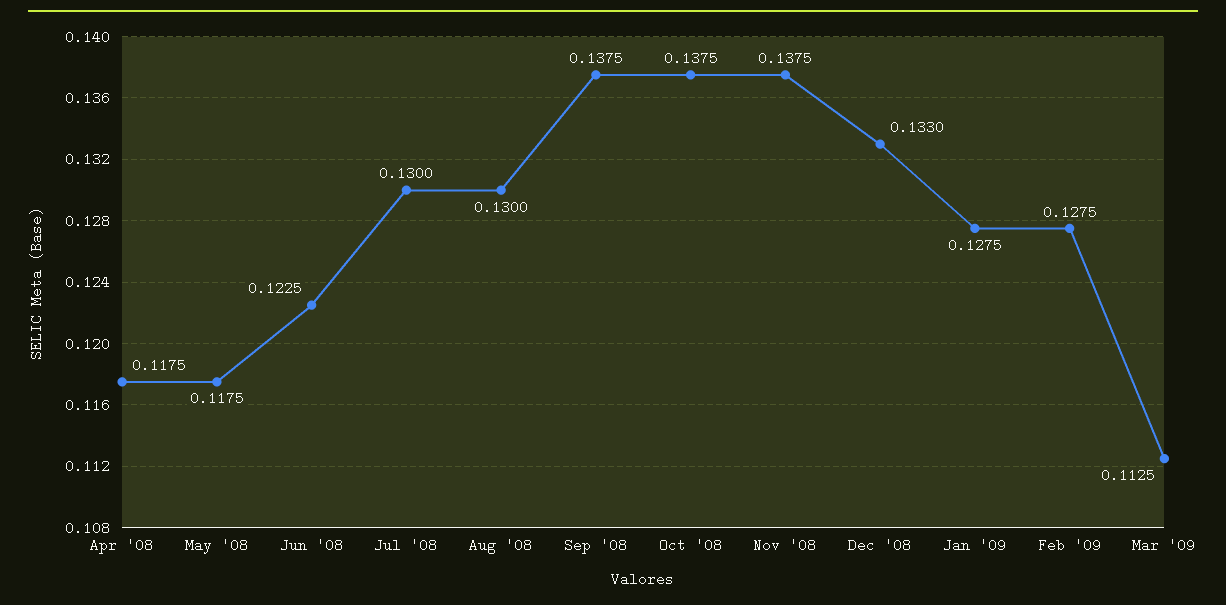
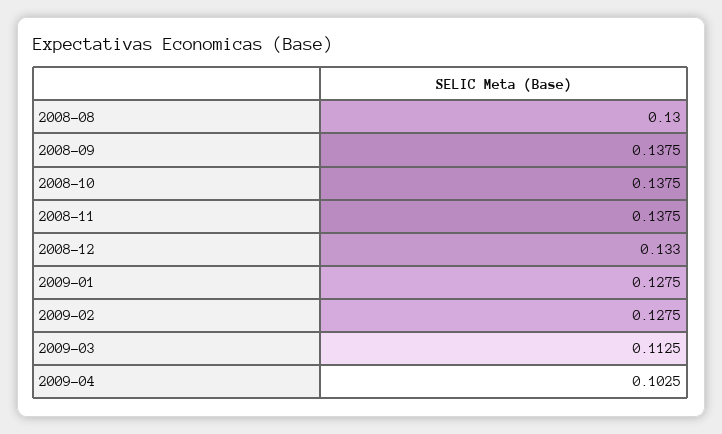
Apr '08: 0.1175 -> none
May '08: 0.1175 -> none
Jun '08: 0.1225 -> none
Jul '08: 0.13 -> none
2009-04: none -> 0.1025

